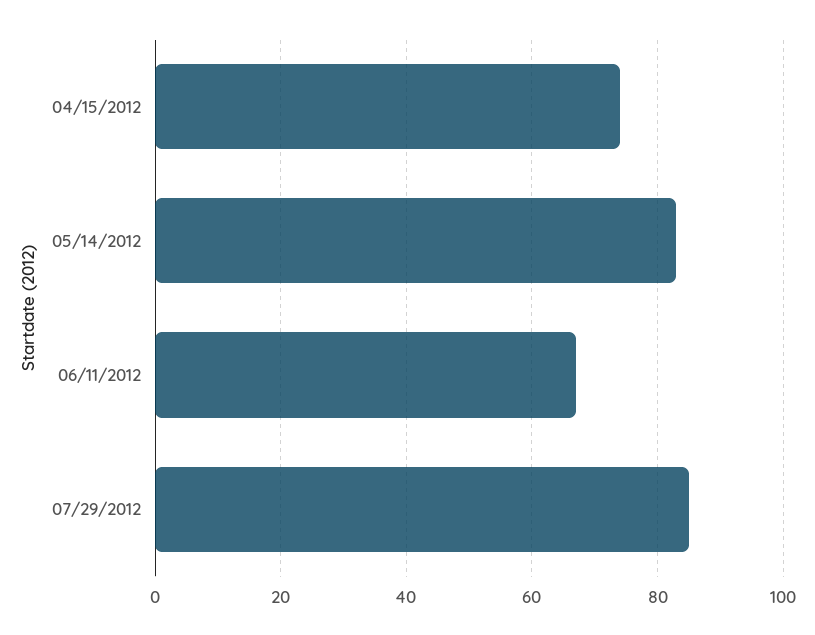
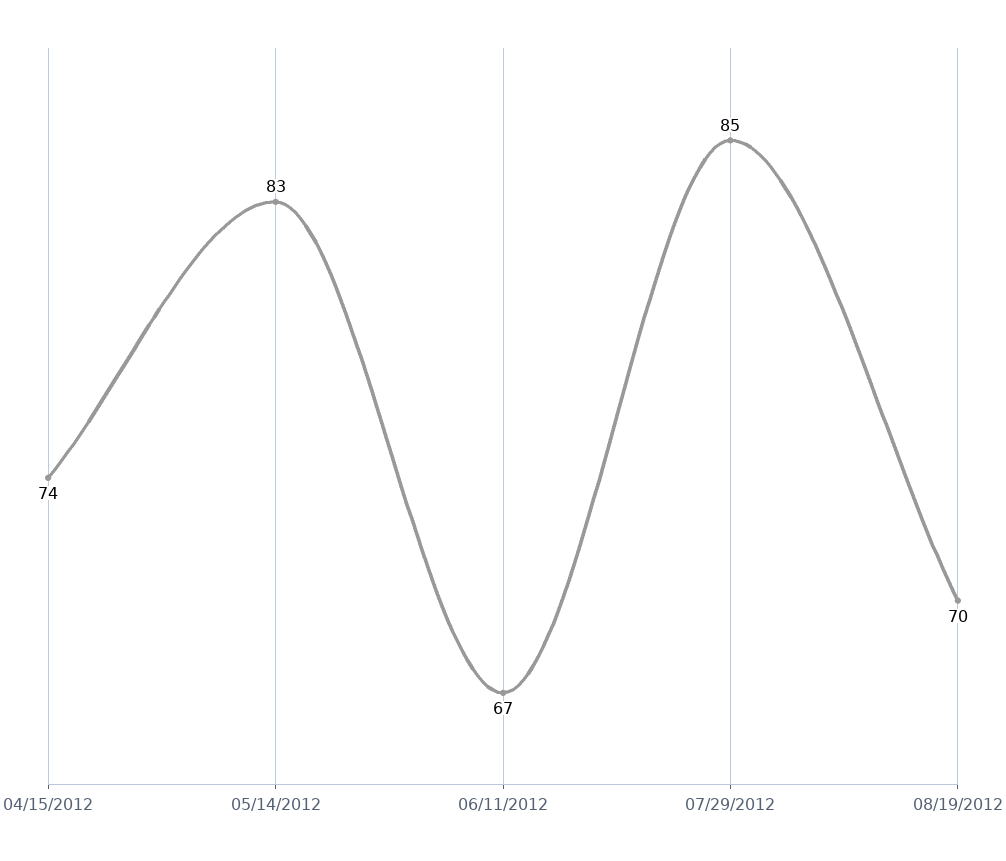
08/19/2012: none -> 70

